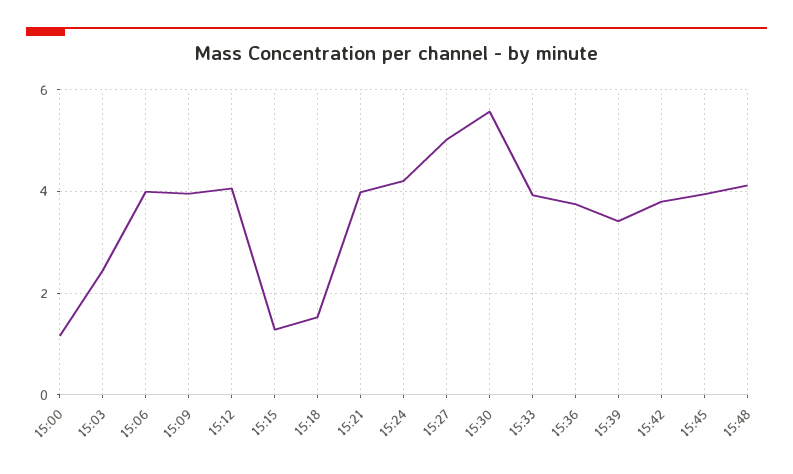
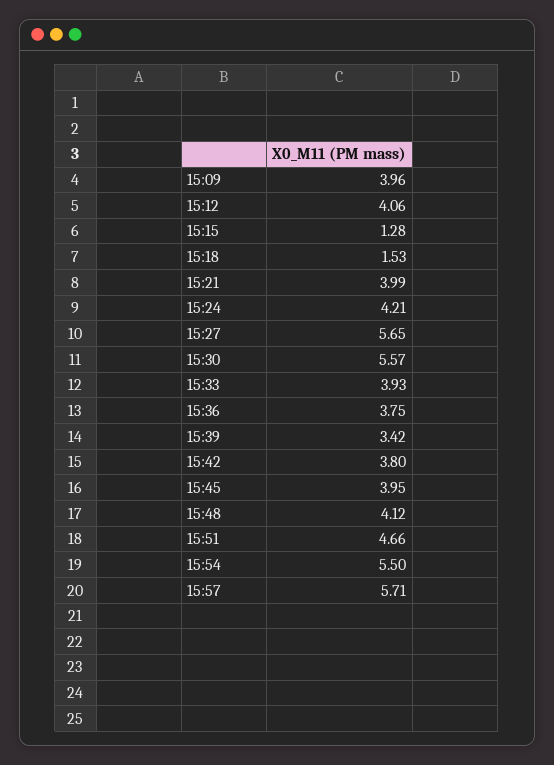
15:00: 1.2 -> none
15:03: 2.4 -> none
15:06: 4 -> none
15:27: 5 -> 5.65
15:51: none -> 4.66
15:54: none -> 5.5
15:57: none -> 5.71

